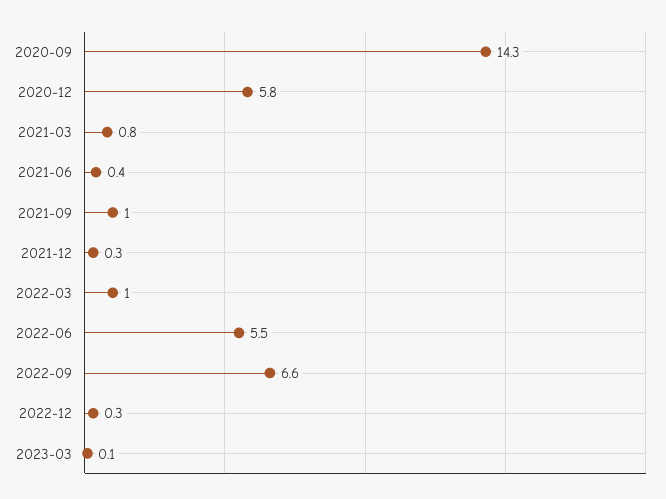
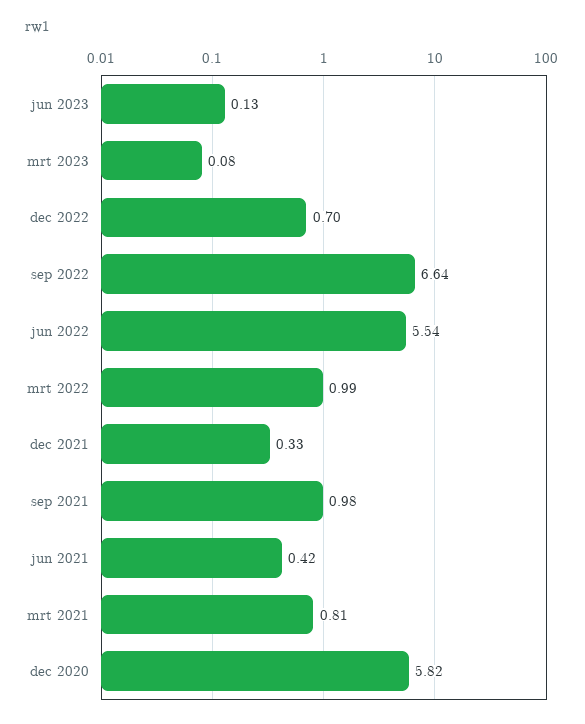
2020-09: 14.3 -> none
2022-12: 0.3 -> 0.7
jun 2023: none -> 0.13

